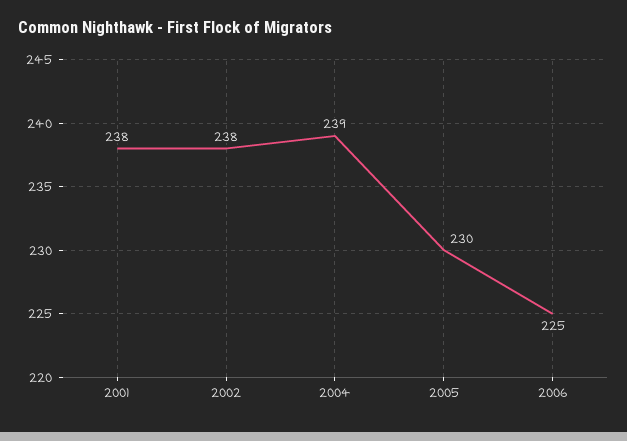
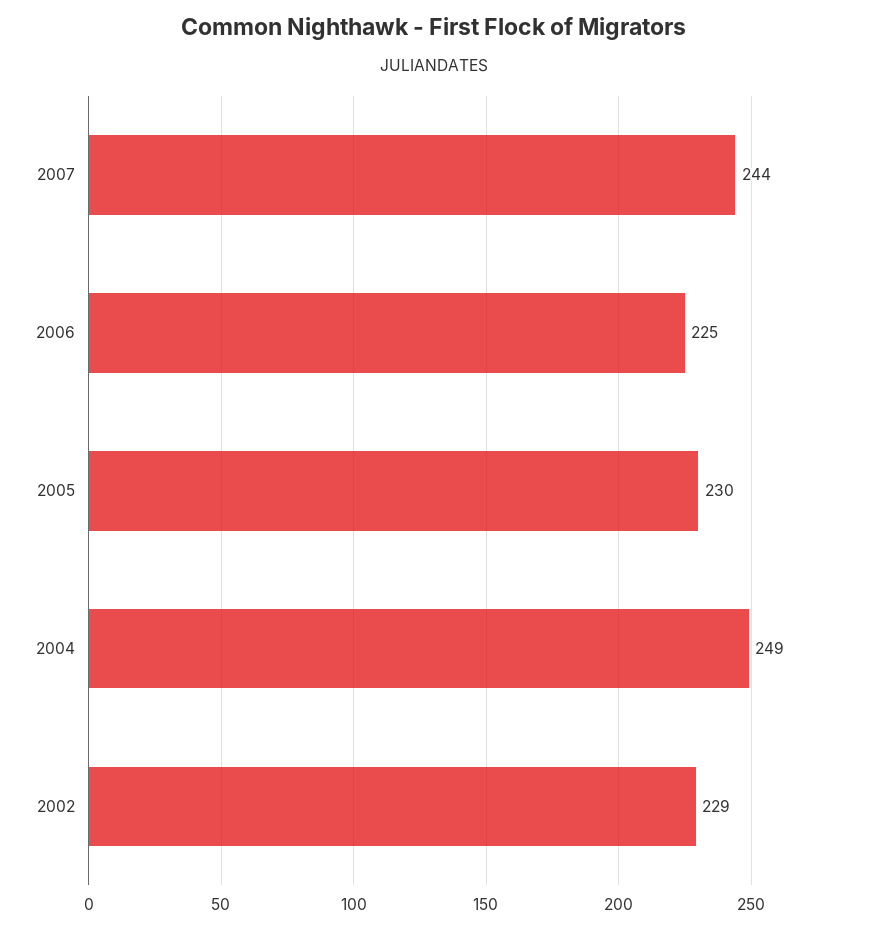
2001: 238 -> none
2002: 238 -> 229
2004: 239 -> 249
2007: none -> 244

